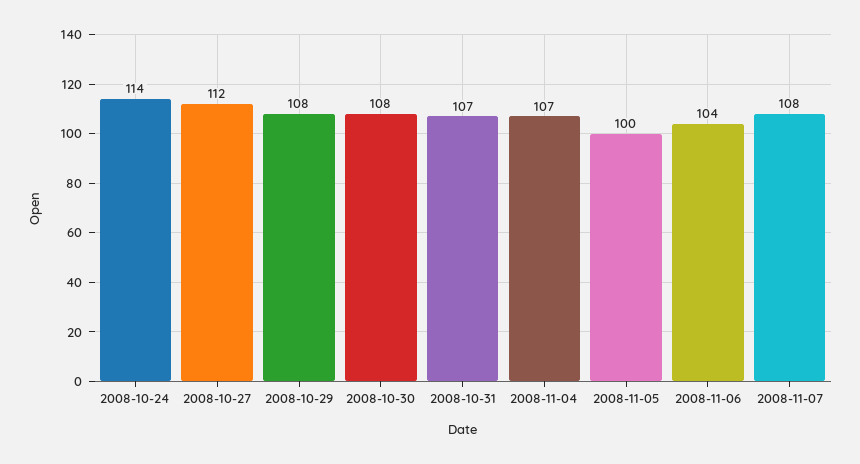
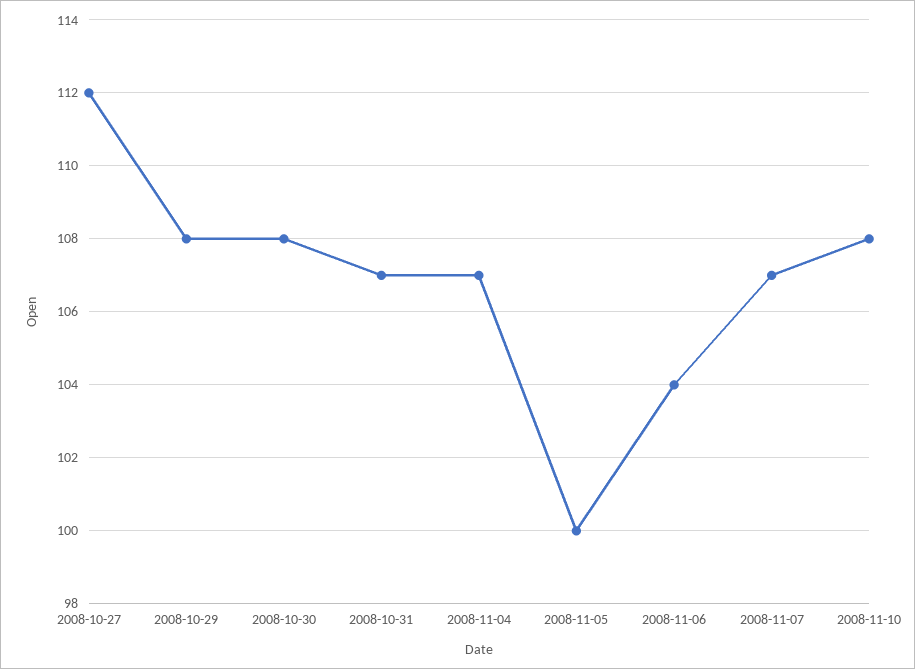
2008-10-24: 114 -> none
2008-11-07: 108 -> 107
2008-11-10: none -> 108

